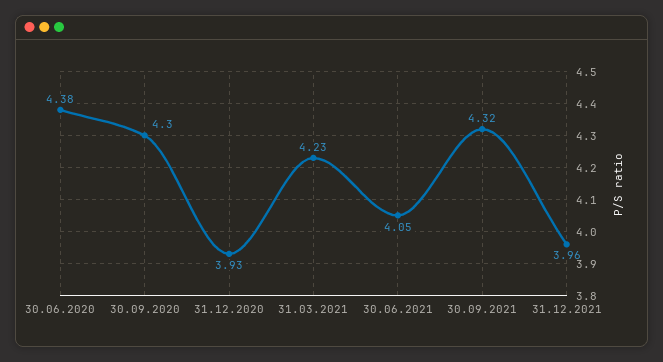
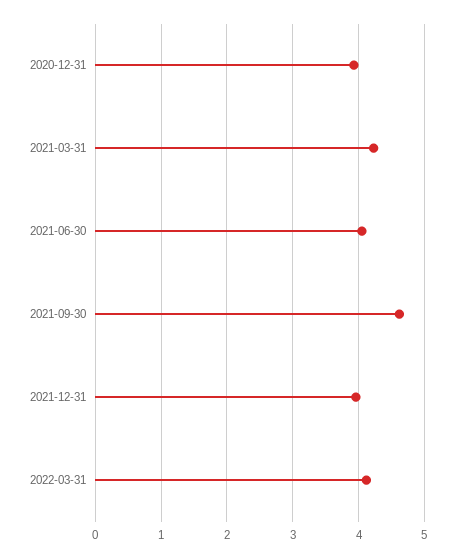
30.06.2020: 4.38 -> none
30.09.2020: 4.3 -> none
30.09.2021: 4.32 -> 4.6
2022-03-31: none -> 4.1

